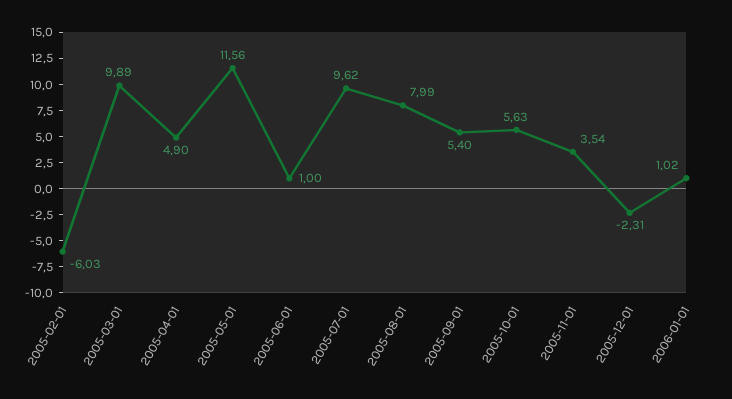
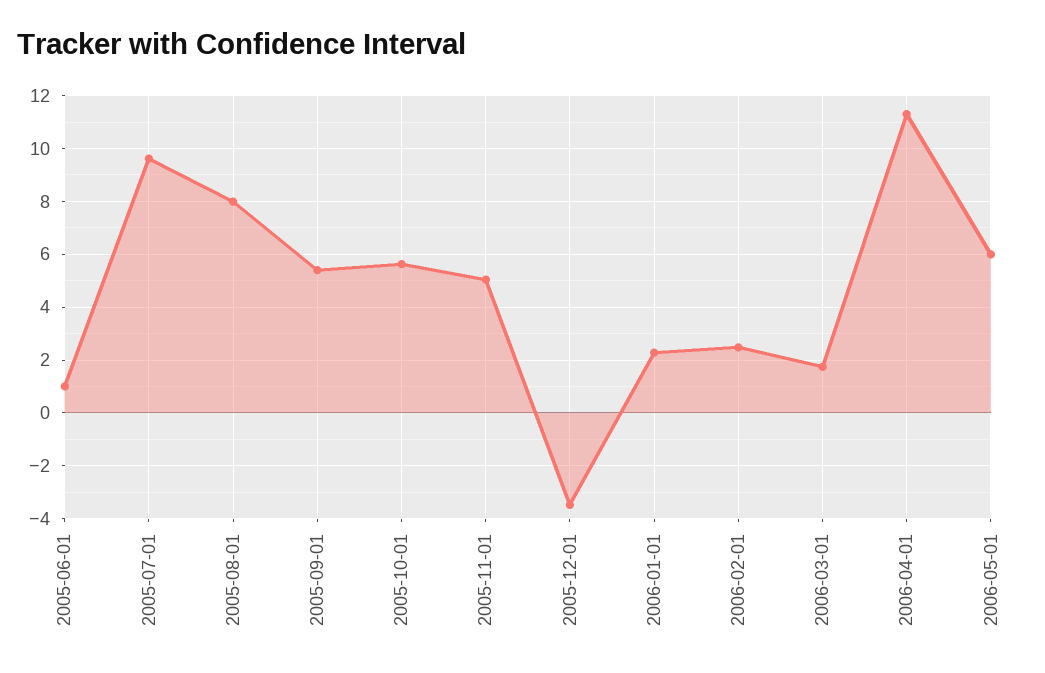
2005-02-01: -6.03 -> none
2005-03-01: 9.89 -> none
2005-04-01: 4.9 -> none
2005-05-01: 11.56 -> none
2005-11-01: 3.54 -> 5
2005-12-01: -2.31 -> -3.5
2006-01-01: 1.02 -> 2.25
2006-02-01: none -> 2.5
2006-03-01: none -> 1.75
2006-04-01: none -> 11.25
2006-05-01: none -> 6

